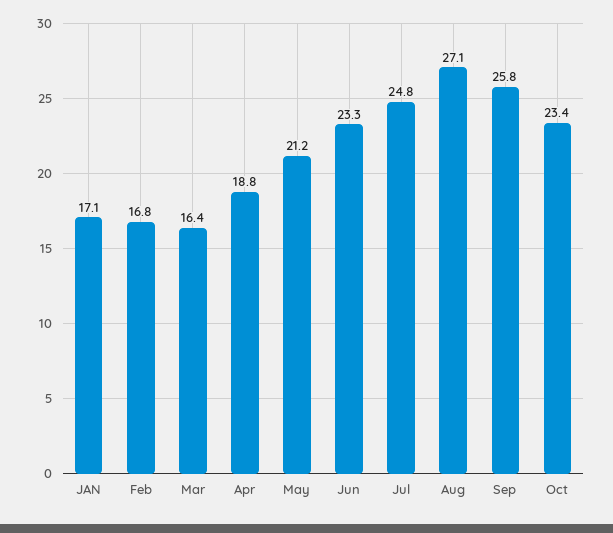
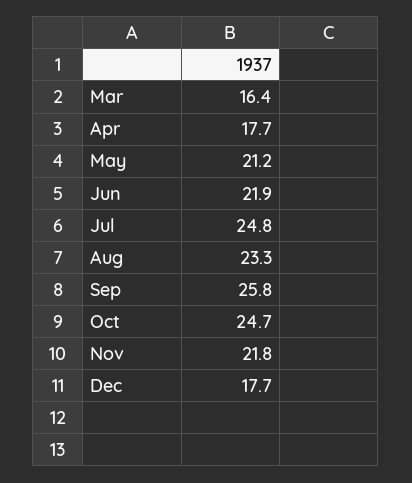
JAN: 17.1 -> none
Feb: 16.8 -> none
Apr: 18.8 -> 17.7
Jun: 23.3 -> 21.9
Aug: 27.1 -> 23.3
Oct: 23.4 -> 24.7
Nov: none -> 21.8
Dec: none -> 17.7

